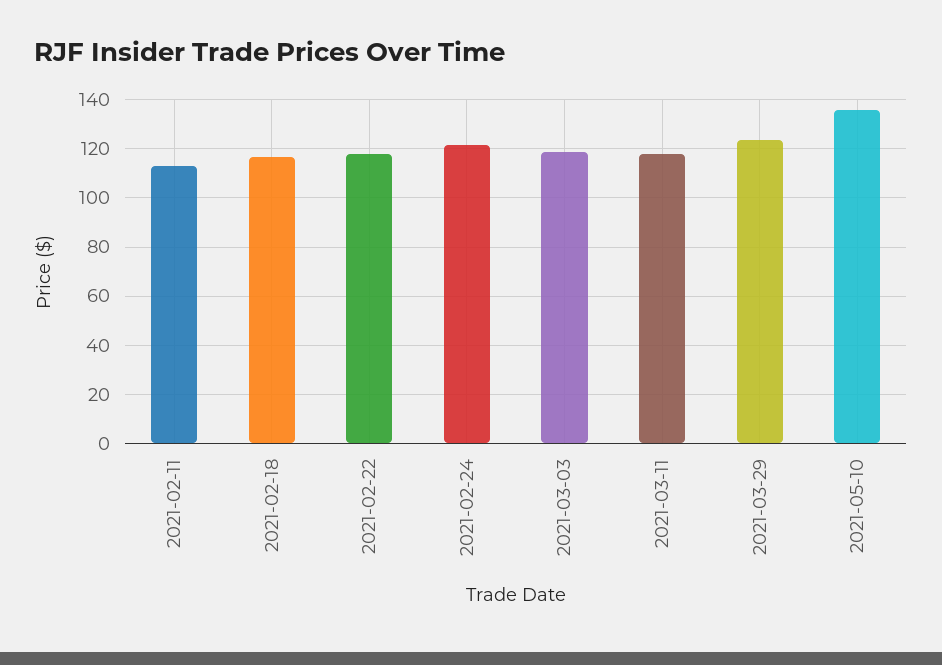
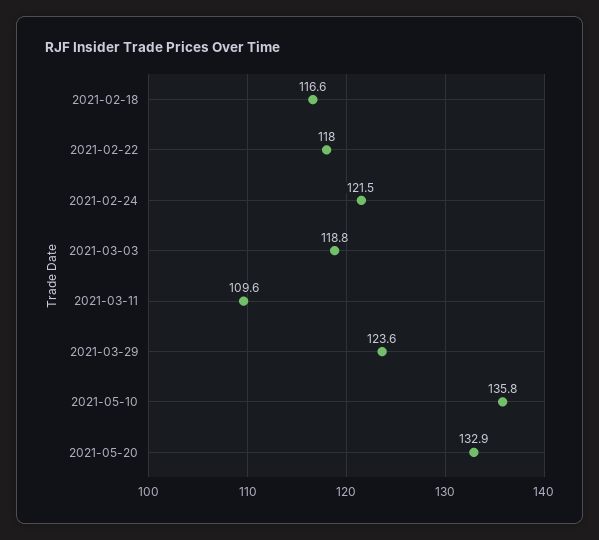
2021-02-11: 112.5 -> none
2021-03-11: 117.5 -> 109.6
2021-05-20: none -> 132.9

